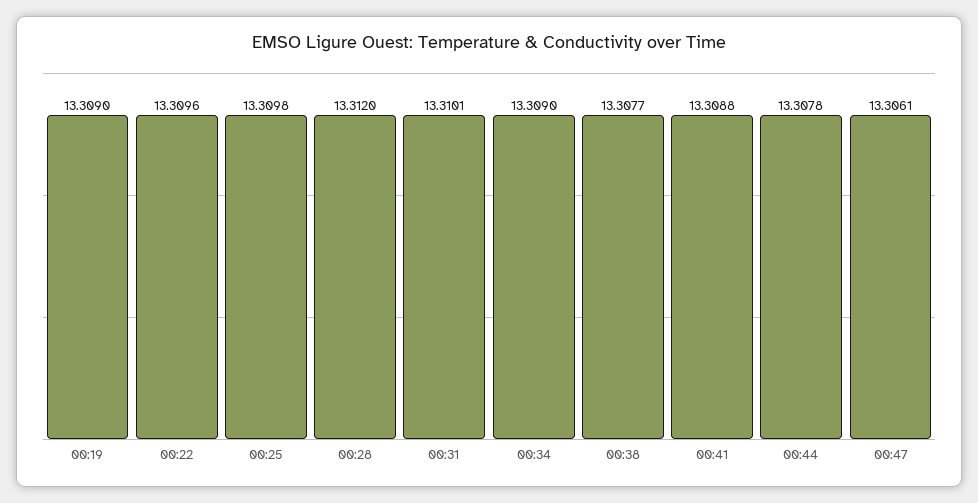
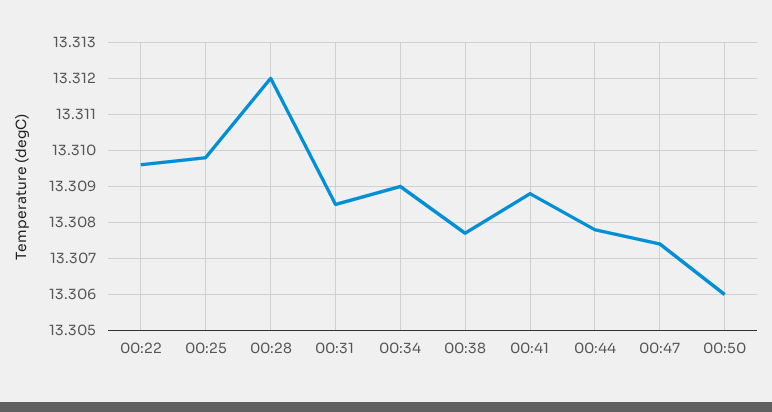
00:19: 13.309 -> none
00:31: 13.3101 -> 13.3085
00:47: 13.3061 -> 13.3075
00:50: none -> 13.306

